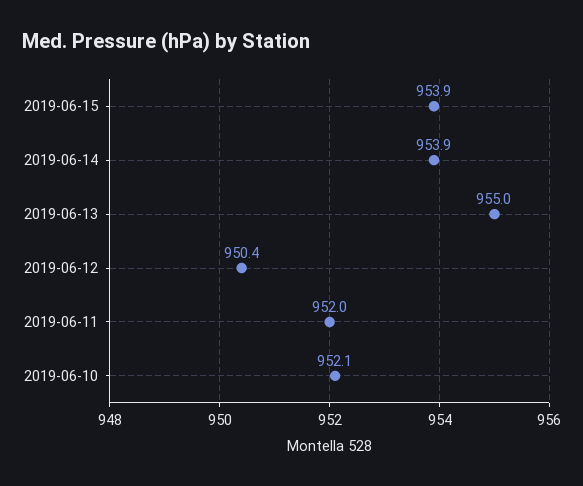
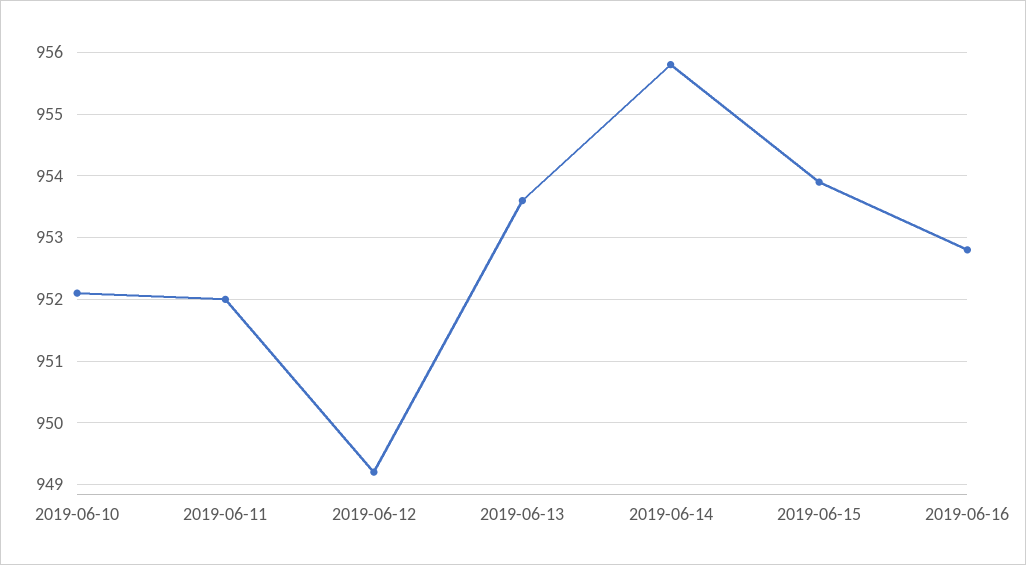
2019-06-14: 953.9 -> 955.8
2019-06-13: 955 -> 953.6
2019-06-12: 950.4 -> 949.2
2019-06-16: none -> 952.8

